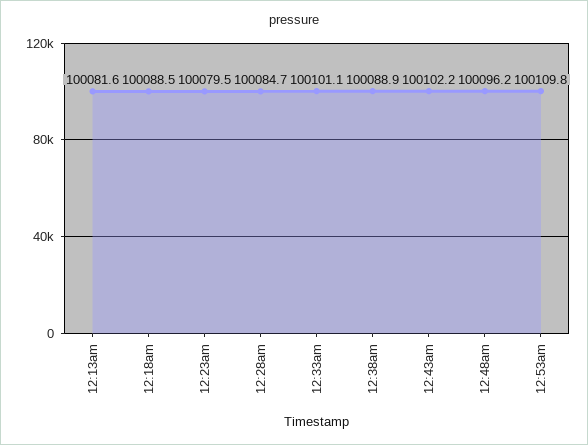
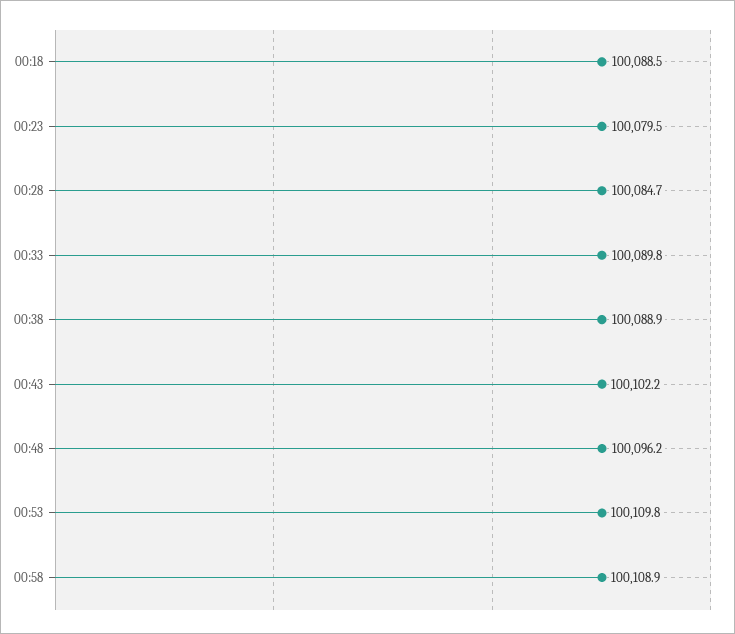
12:13am: 100081.6 -> none
12:33am: 100101.1 -> 100089.8
00:58: none -> 100108.9

